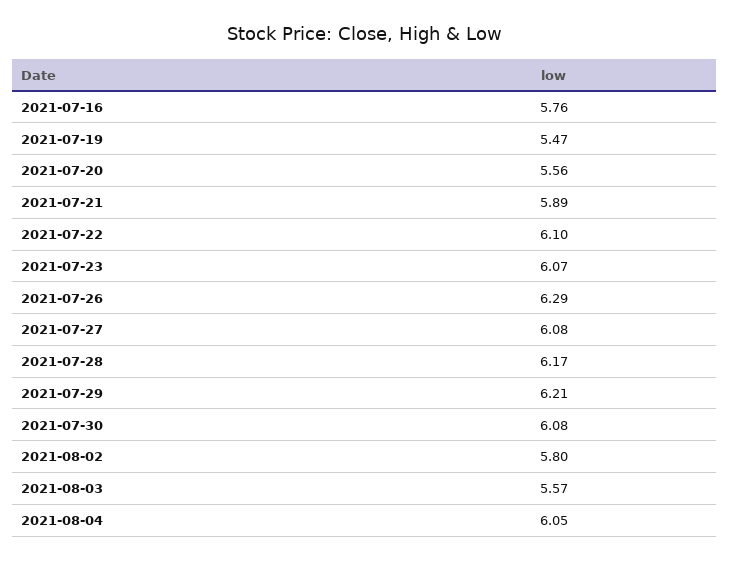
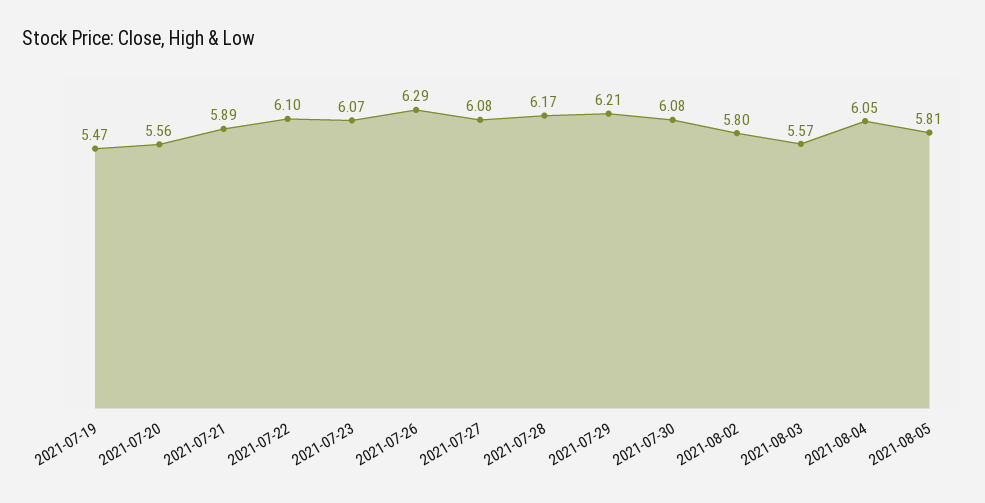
2021-07-16: 5.76 -> none
2021-08-05: none -> 5.81

